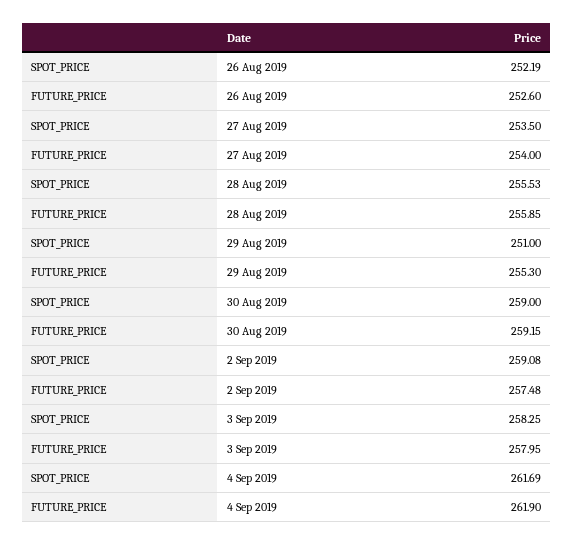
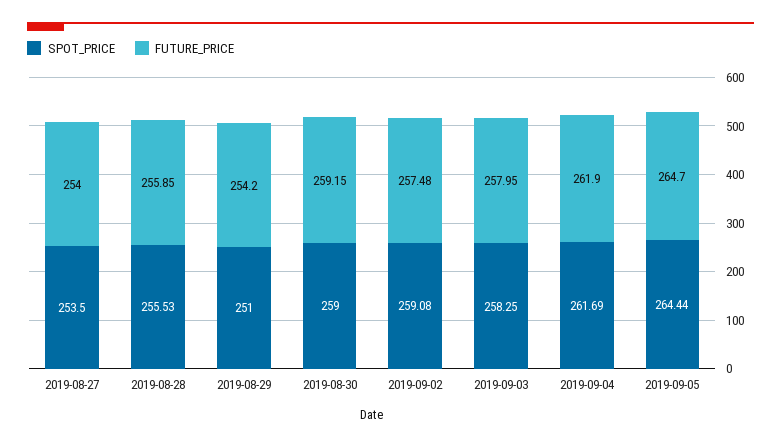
SPOT_PRICE, 26 Aug 2019: 252.19 -> none
FUTURE_PRICE, 26 Aug 2019: 252.6 -> none
FUTURE_PRICE, 29 Aug 2019: 255.3 -> 254.2
SPOT_PRICE, 2019-09-05: none -> 264.44
FUTURE_PRICE, 2019-09-05: none -> 264.7

